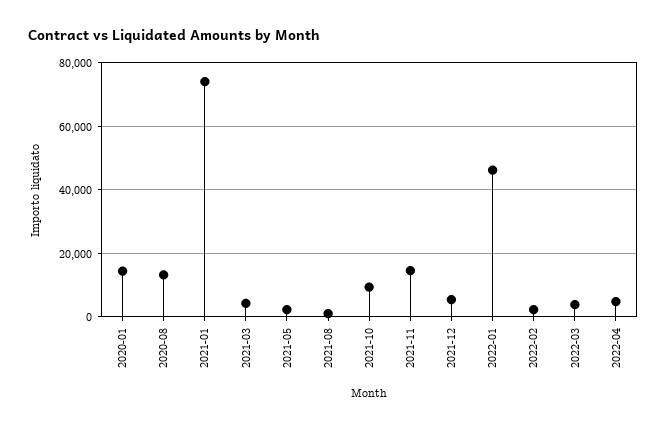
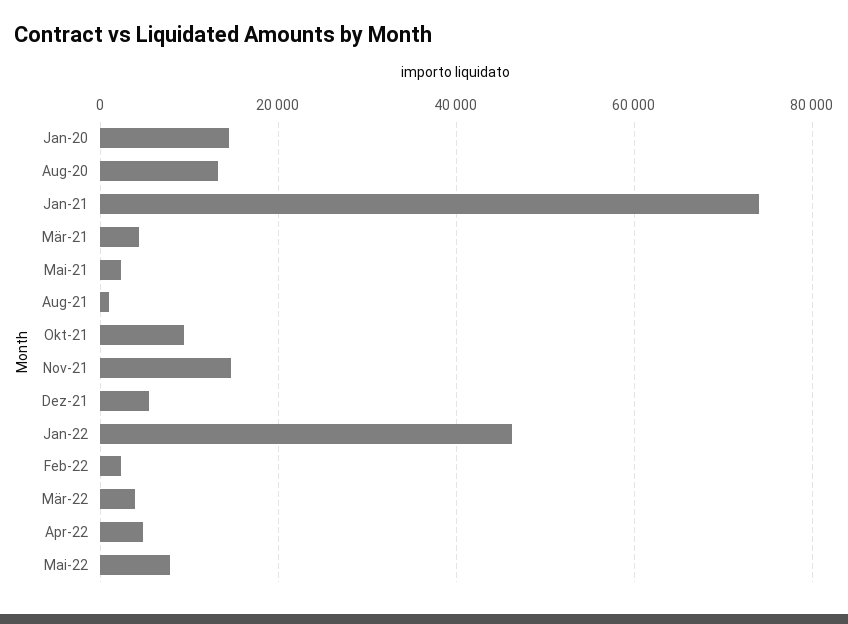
Mai-22: none -> 8000

